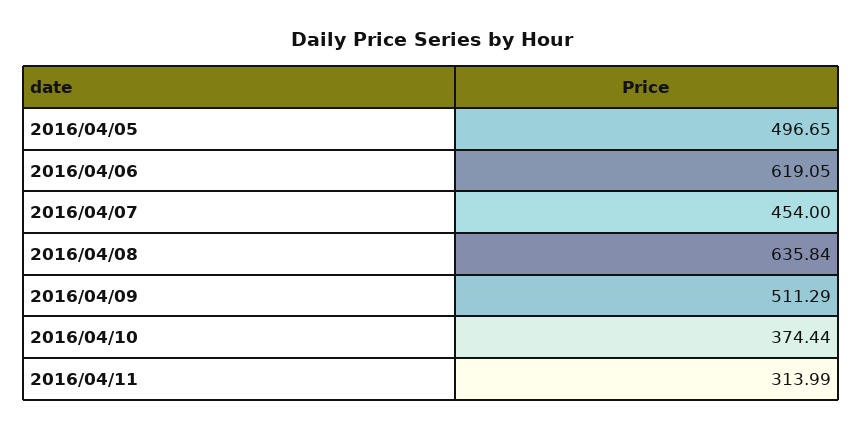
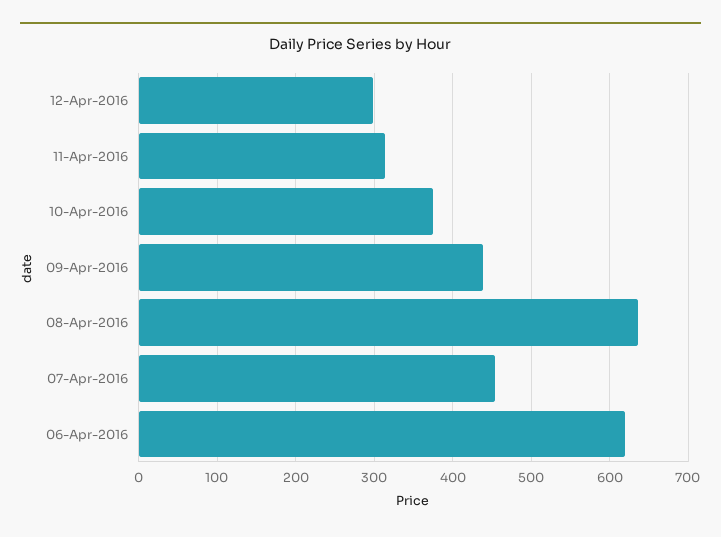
2016/04/05: 496.65 -> none
2016/04/09: 511.29 -> 440
12-Apr-2016: none -> 300

